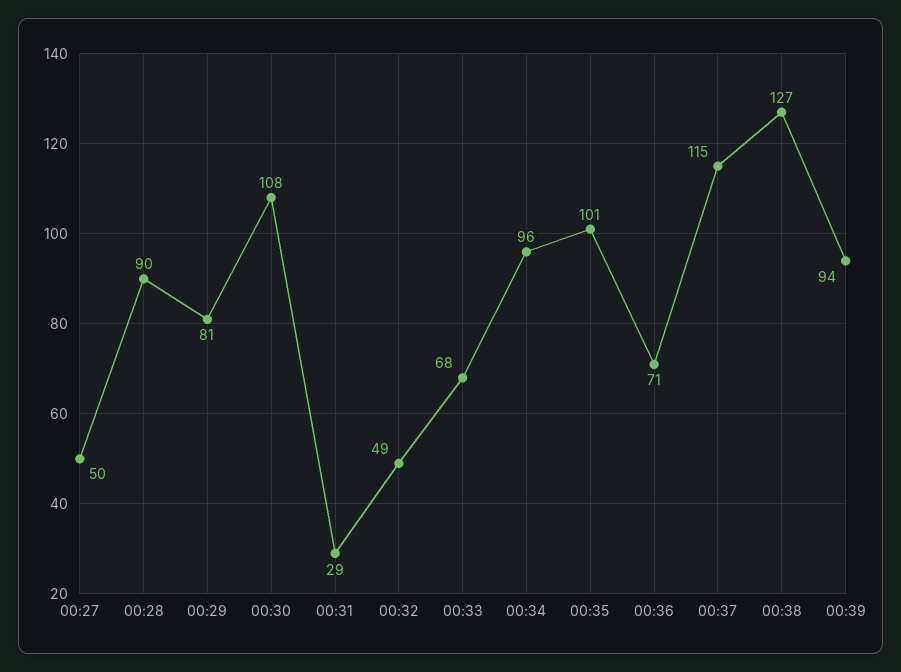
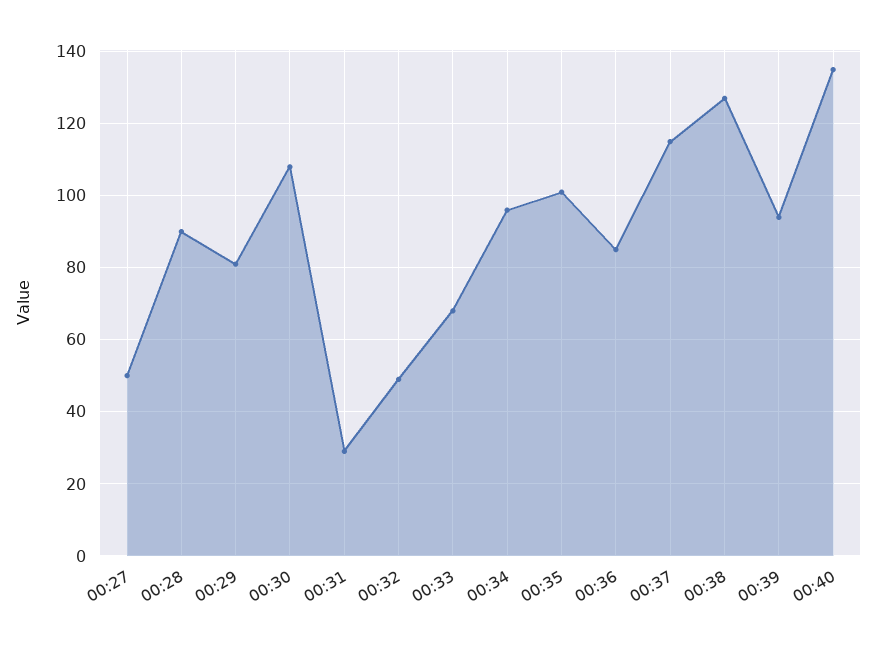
00:36: 71 -> 85
00:40: none -> 135

